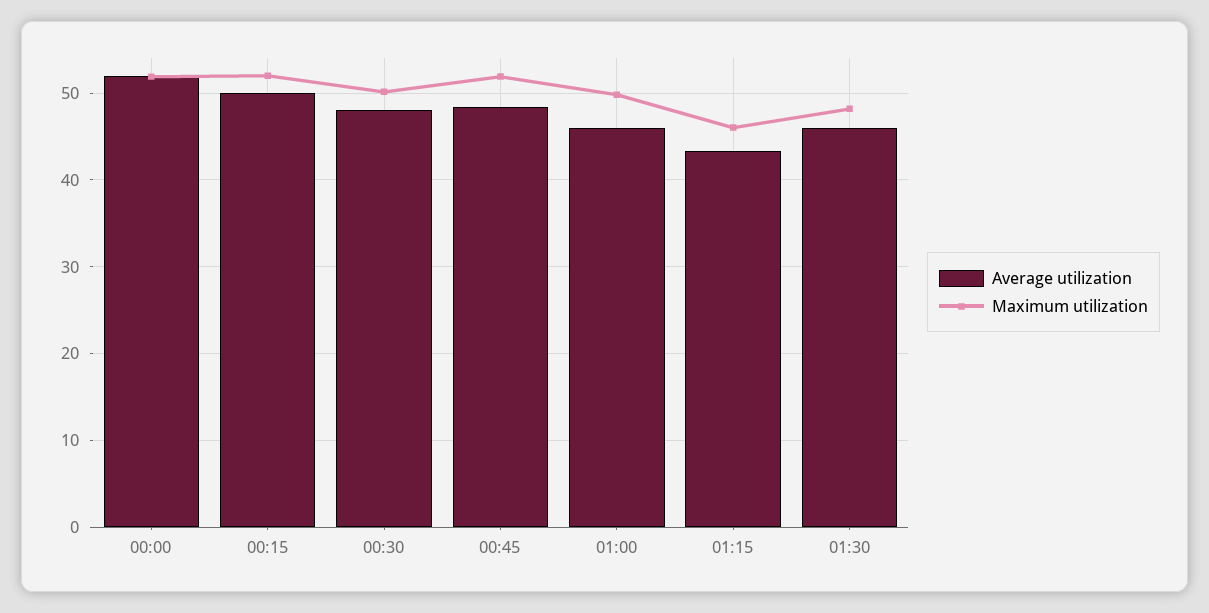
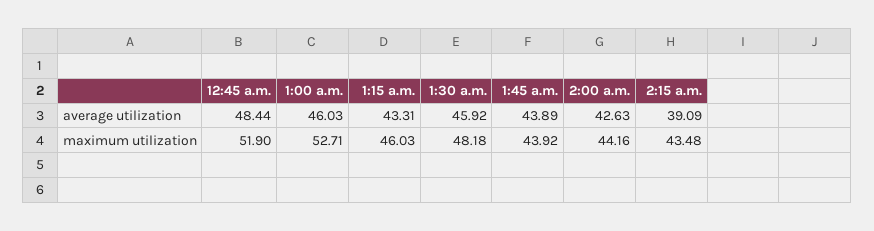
Average utilization, 00:00: 52 -> none
Maximum utilization, 00:00: 52 -> none
Average utilization, 00:15: 50 -> none
Maximum utilization, 00:15: 52 -> none
Average utilization, 00:30: 48 -> none
Maximum utilization, 00:30: 50 -> none
Maximum utilization, 01:00: 50 -> 52.71
Average utilization, 1:45 a.m.: none -> 43.89
Average utilization, 2:00 a.m.: none -> 42.63
Average utilization, 2:15 a.m.: none -> 39.09
Maximum utilization, 1:45 a.m.: none -> 43.92
Maximum utilization, 2:00 a.m.: none -> 44.16
Maximum utilization, 2:15 a.m.: none -> 43.48

